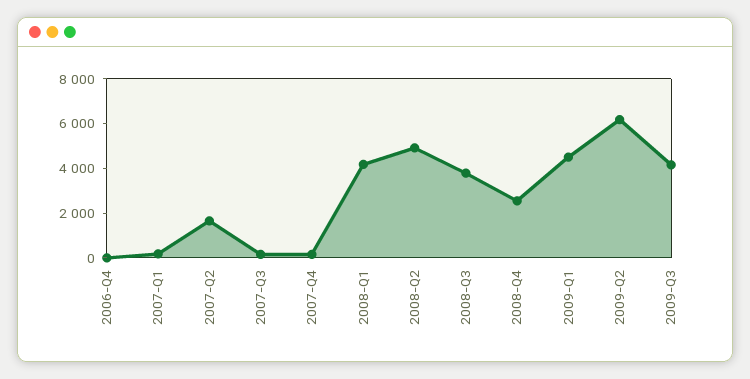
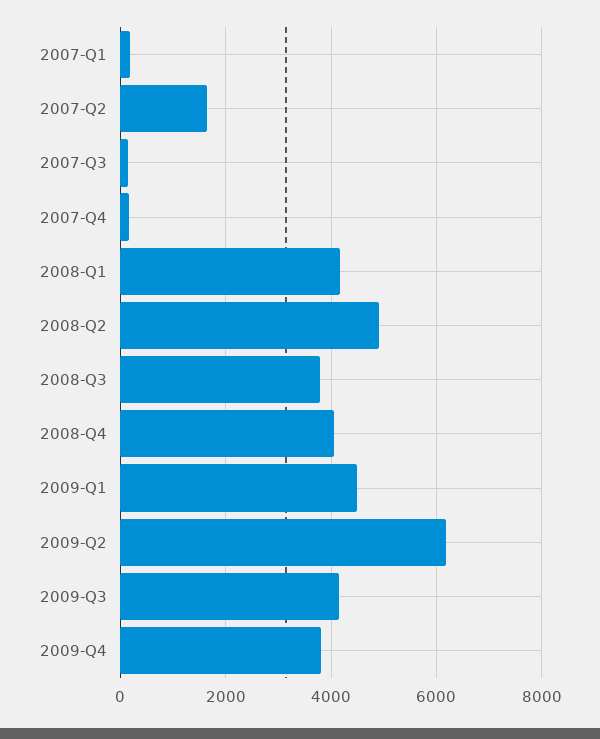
2006-Q4: 0 -> none
2008-Q4: 2500 -> 4000
2009-Q4: none -> 3800

